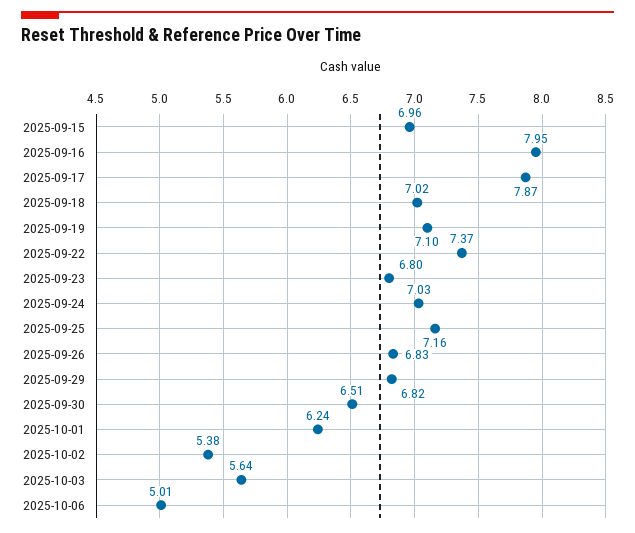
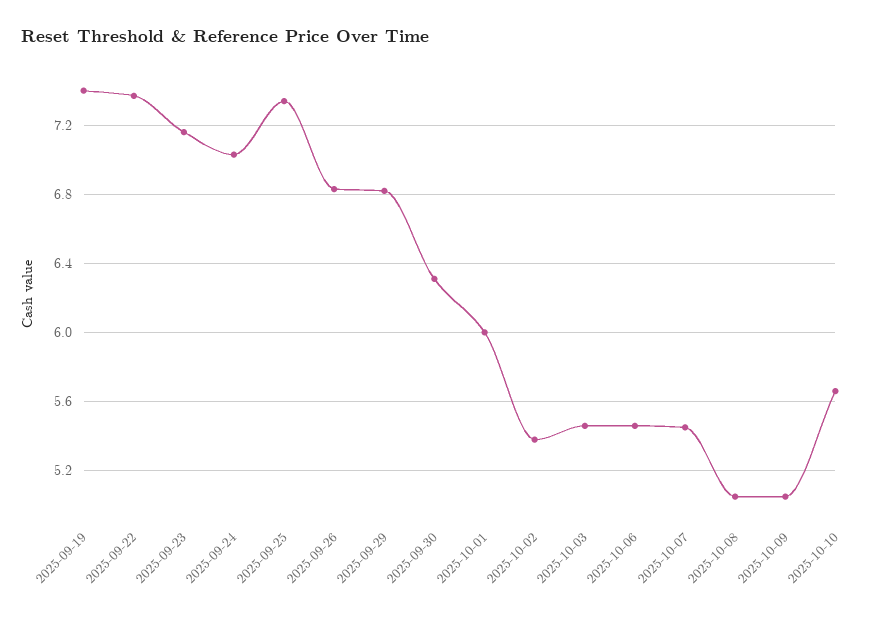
2025-09-15: 6.96 -> none
2025-09-16: 7.95 -> none
2025-09-17: 7.87 -> none
2025-09-18: 7.02 -> none
2025-09-19: 7.1 -> 7.4
2025-09-23: 6.8 -> 7.15
2025-09-25: 7.16 -> 7.35
2025-09-30: 6.51 -> 6.3
2025-10-01: 6.24 -> 6
2025-10-03: 5.64 -> 5.45
2025-10-06: 5.01 -> 5.45
2025-10-07: none -> 5.45
2025-10-08: none -> 5.05
2025-10-09: none -> 5.05
2025-10-10: none -> 5.65

